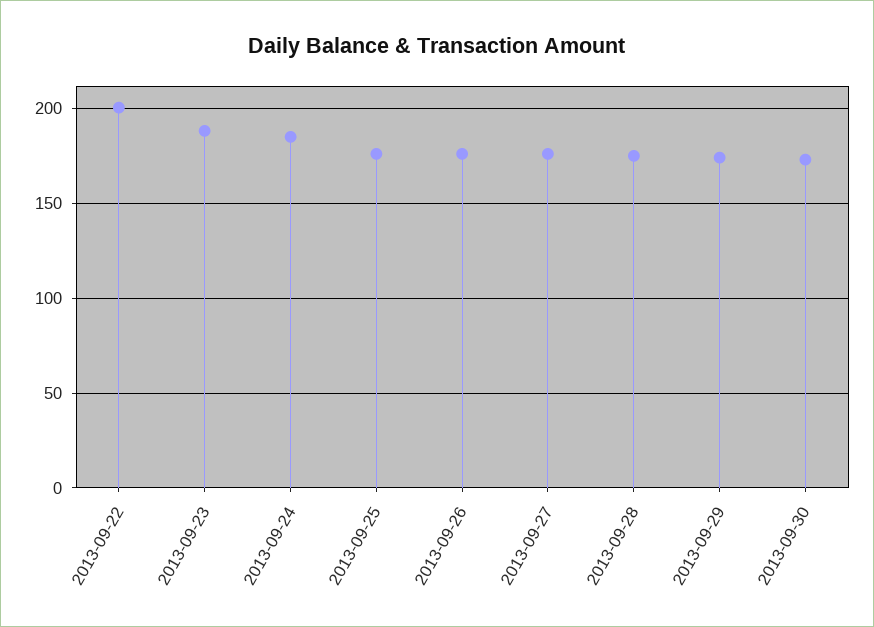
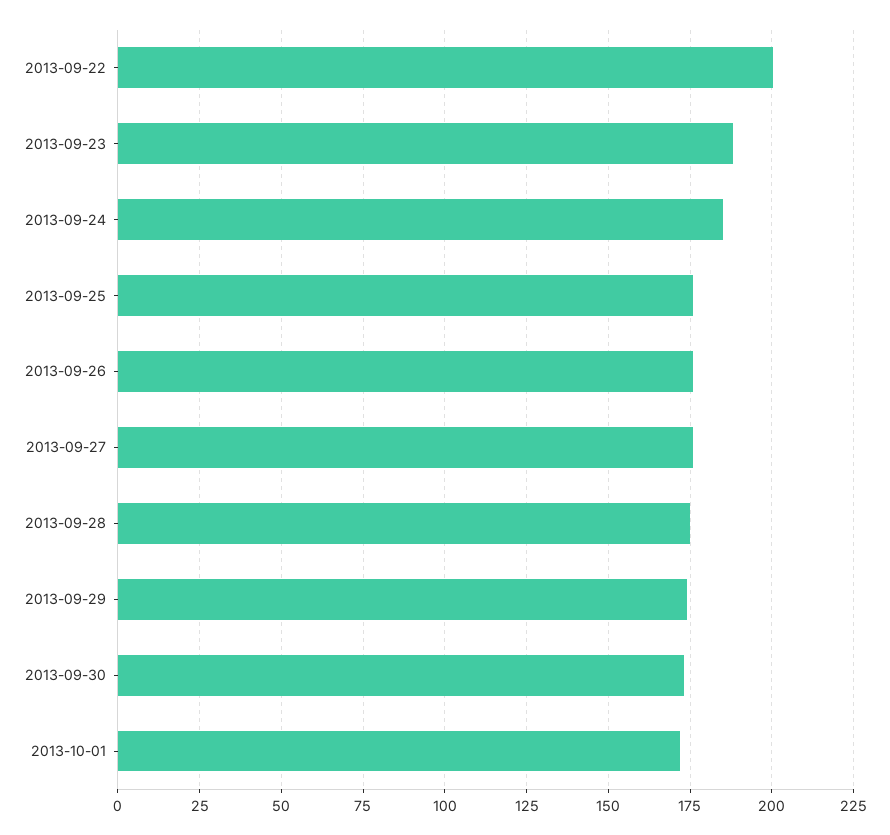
2013-10-01: none -> 172.5

